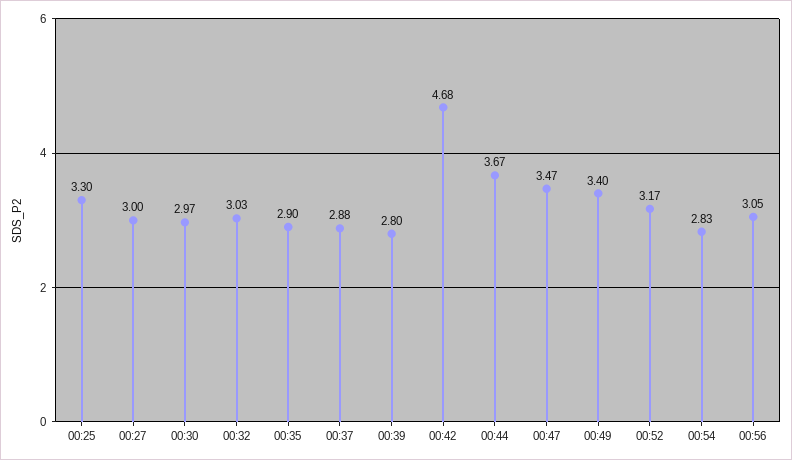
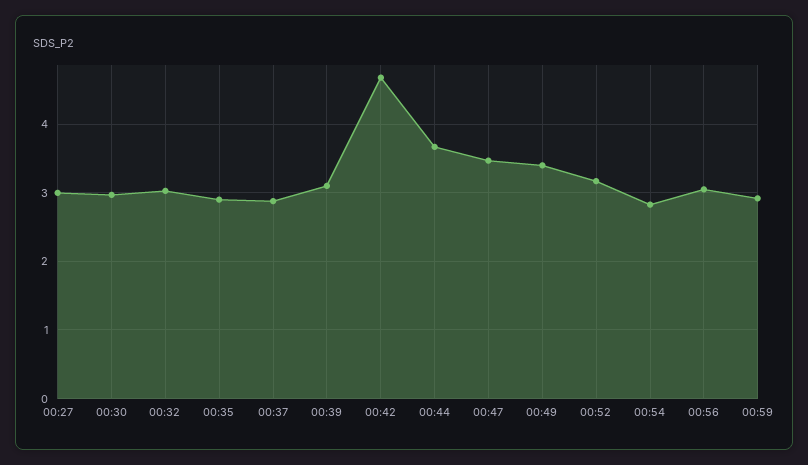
00:25: 3.3 -> none
00:39: 2.8 -> 3.1
00:59: none -> 2.9

